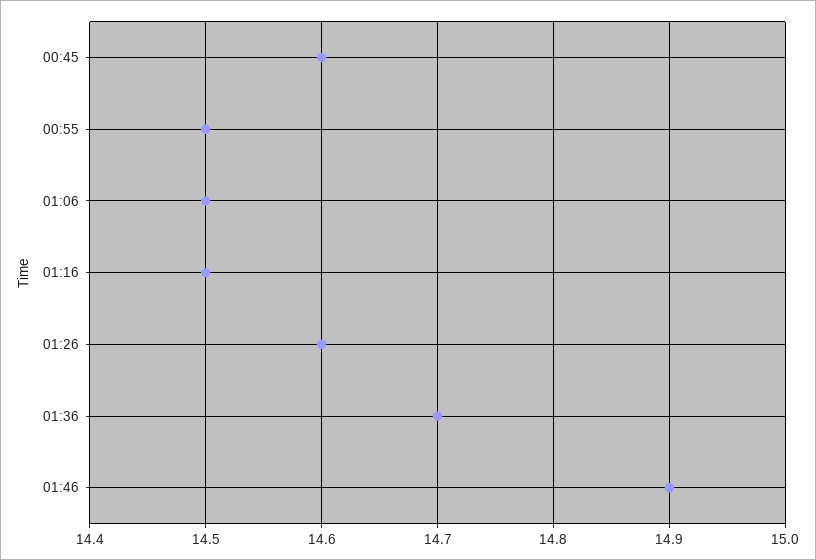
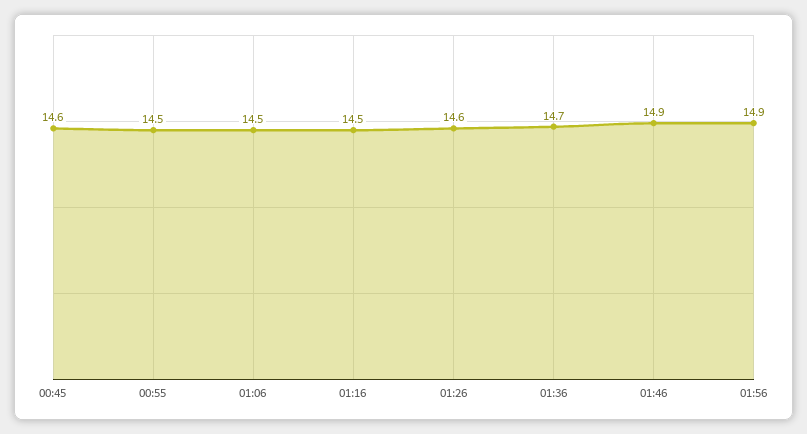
01:56: none -> 14.9

